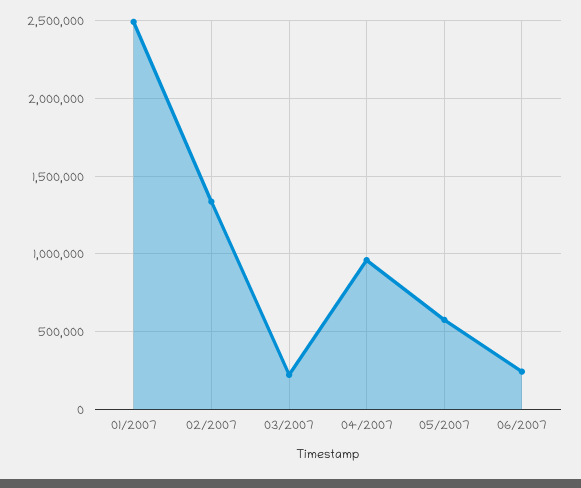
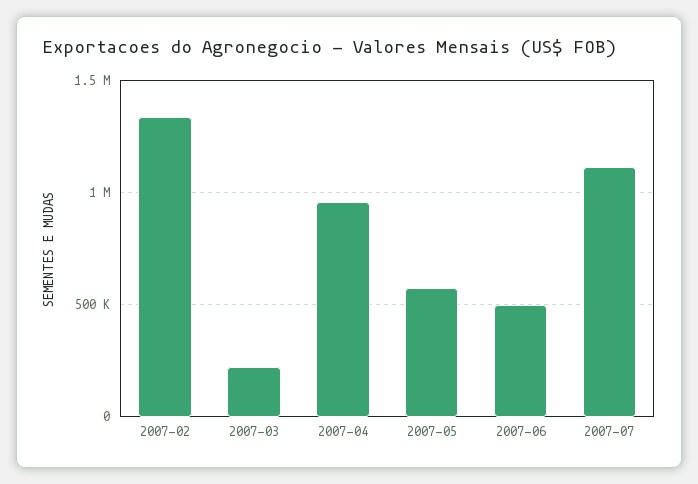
01/2007: 2500000 -> none
06/2007: 250000 -> 500000
2007-07: none -> 1100000

